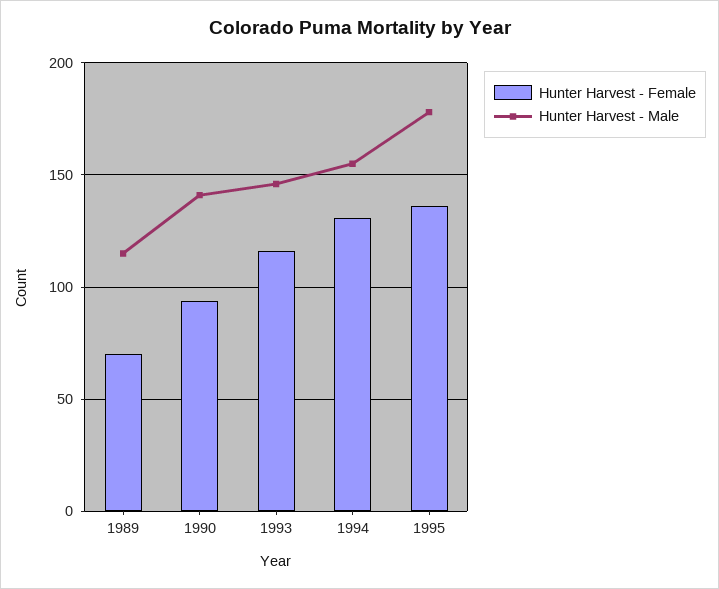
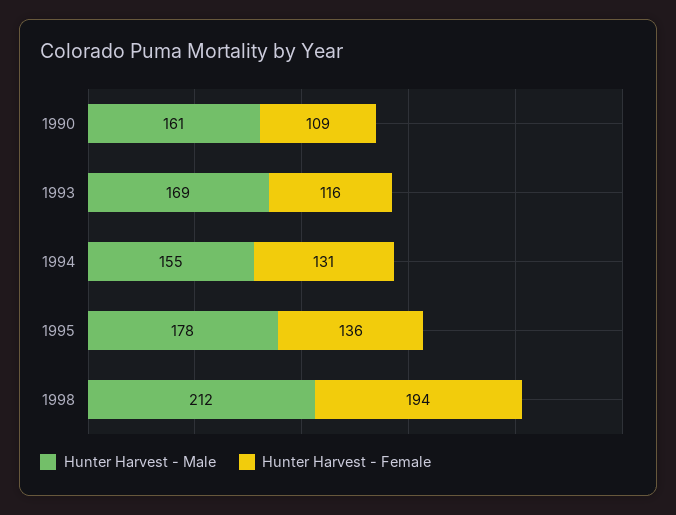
Hunter Harvest - Female, 1989: 70 -> none
Hunter Harvest - Male, 1989: 115 -> none
Hunter Harvest - Female, 1990: 95 -> 109
Hunter Harvest - Male, 1990: 140 -> 161
Hunter Harvest - Male, 1993: 145 -> 169
Hunter Harvest - Male, 1998: none -> 212
Hunter Harvest - Female, 1998: none -> 194

